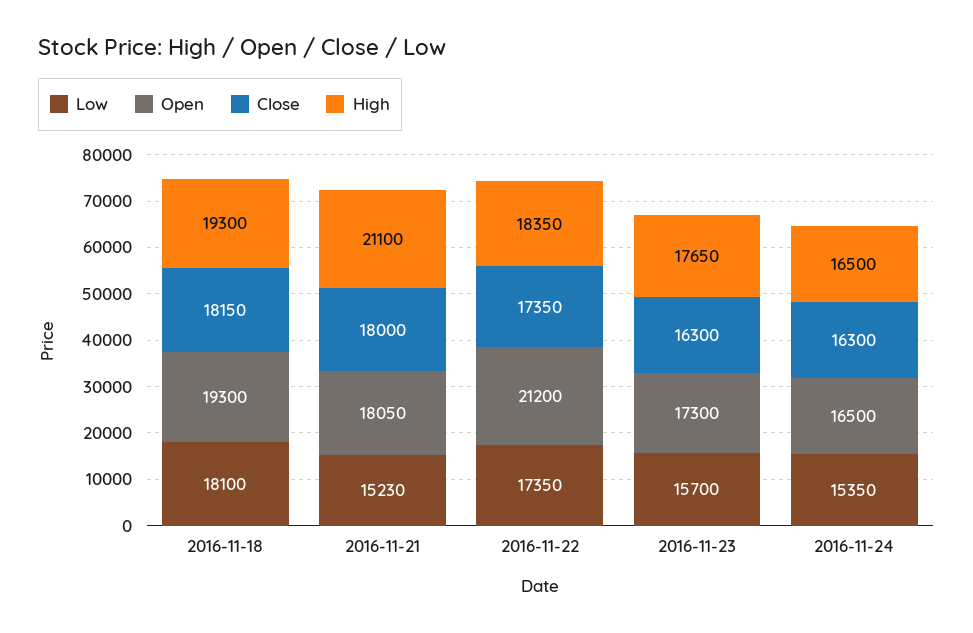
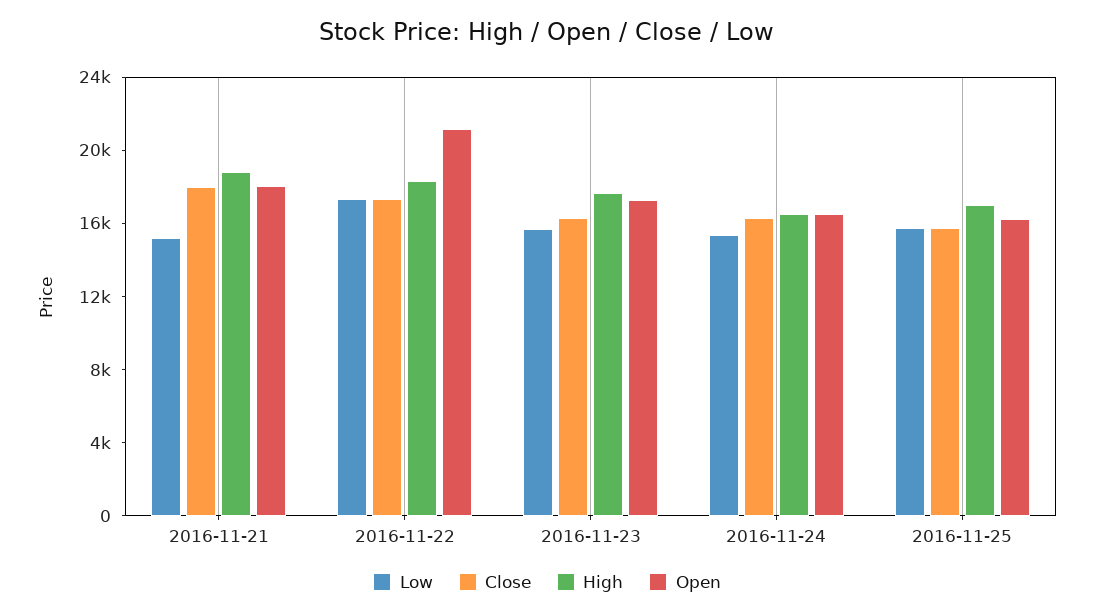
Low, 2016-11-18: 18100 -> none
Open, 2016-11-18: 19300 -> none
Close, 2016-11-18: 18150 -> none
High, 2016-11-18: 19300 -> none
High, 2016-11-21: 21100 -> 19000
Low, 2016-11-25: none -> 16000
Close, 2016-11-25: none -> 16000
High, 2016-11-25: none -> 17000
Open, 2016-11-25: none -> 16000

